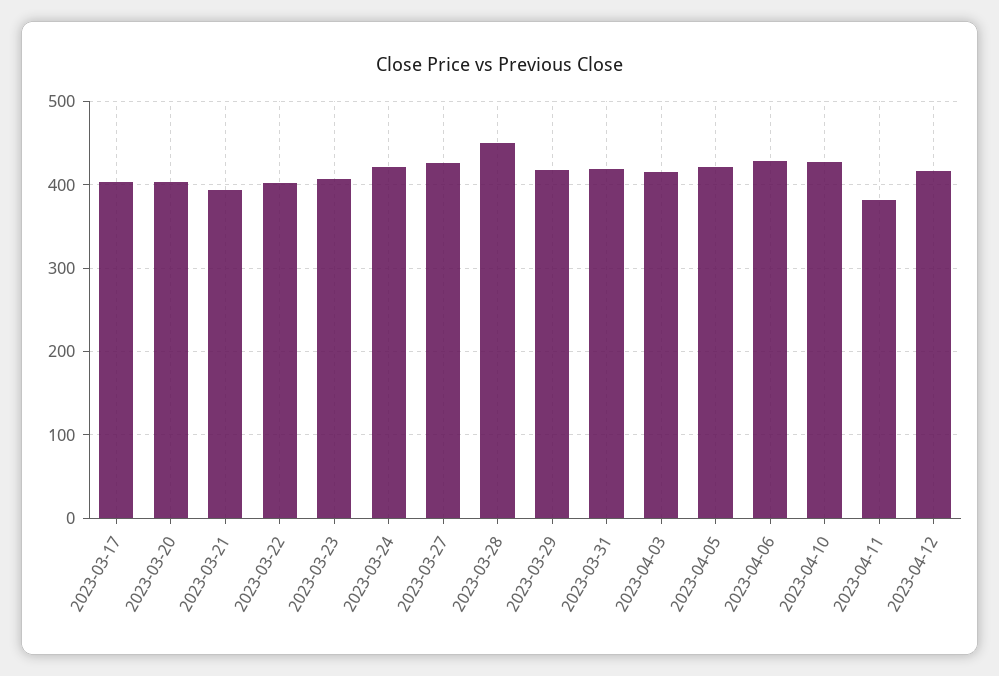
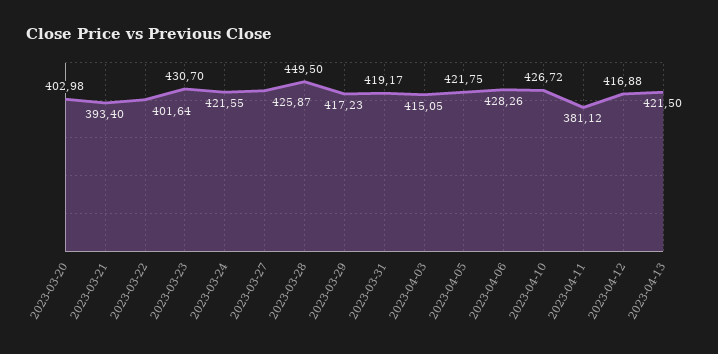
2023-03-17: 400 -> none
2023-03-23: 410 -> 430.7
2023-04-13: none -> 421.5

